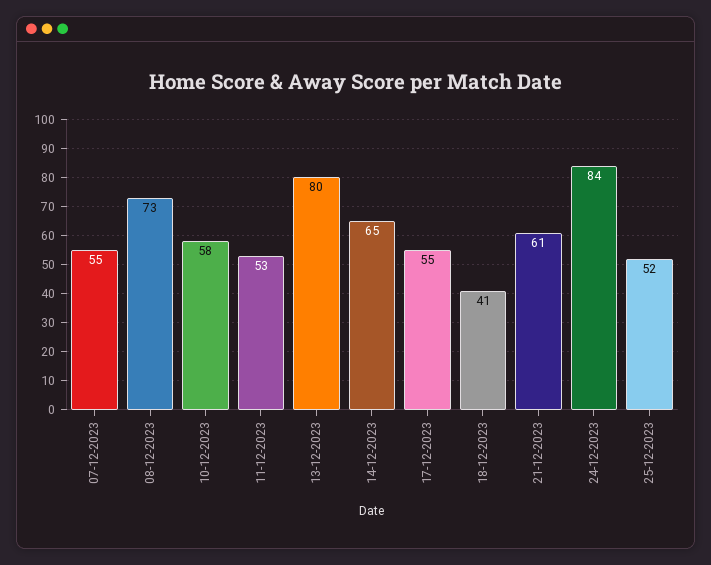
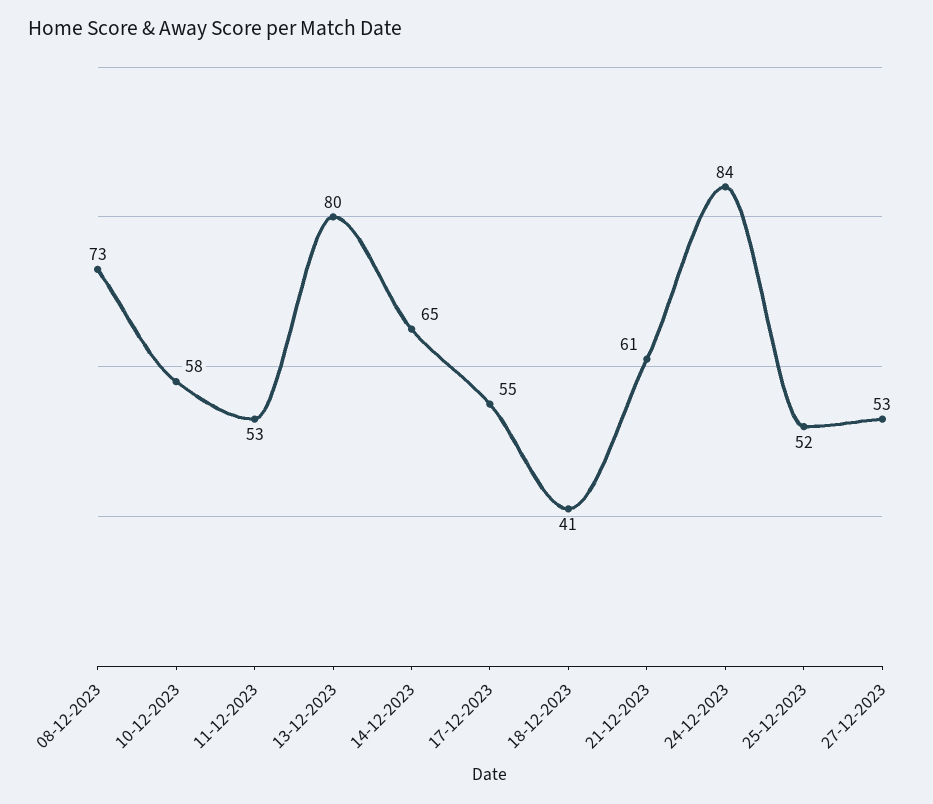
07-12-2023: 55 -> none
27-12-2023: none -> 53

